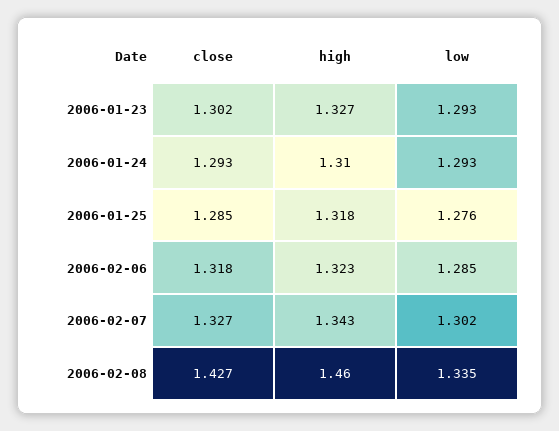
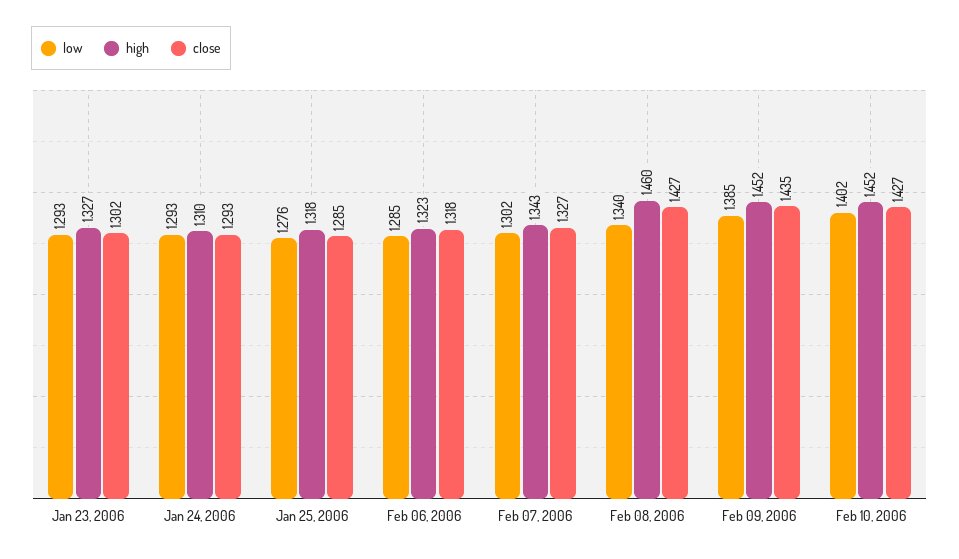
low, 2006-02-08: 1.335 -> 1.34
low, Feb 09, 2006: none -> 1.385
high, Feb 09, 2006: none -> 1.452
close, Feb 09, 2006: none -> 1.435
low, Feb 10, 2006: none -> 1.402
high, Feb 10, 2006: none -> 1.452
close, Feb 10, 2006: none -> 1.427

